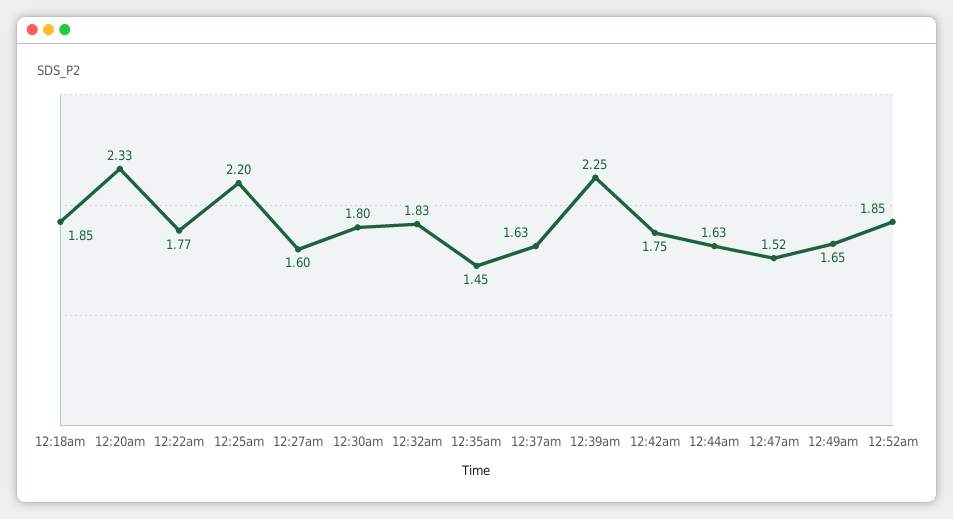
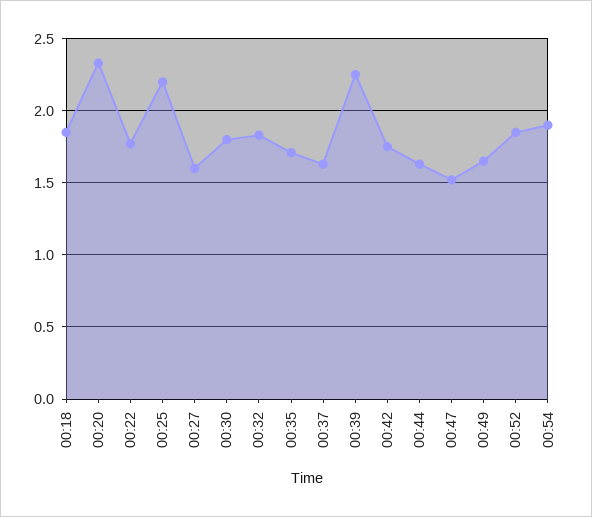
12:35am: 1.45 -> 1.7
00:54: none -> 1.9

